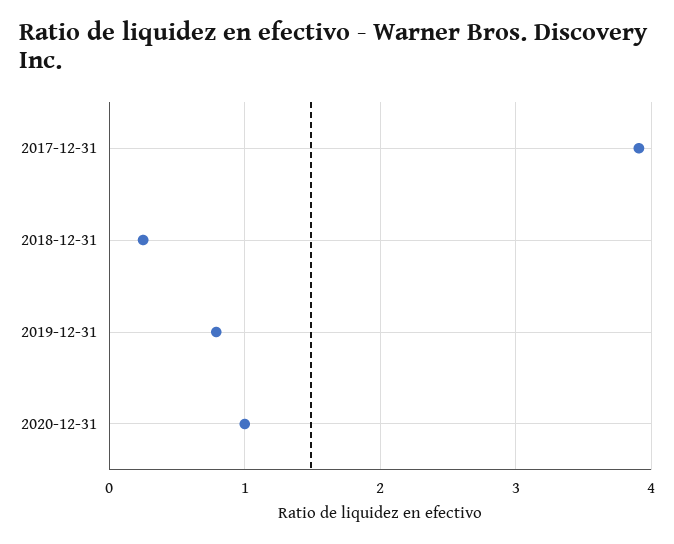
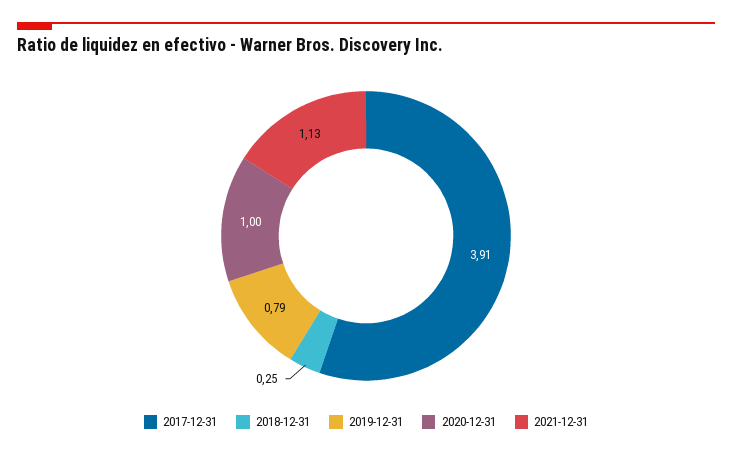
2021-12-31: none -> 1.13

